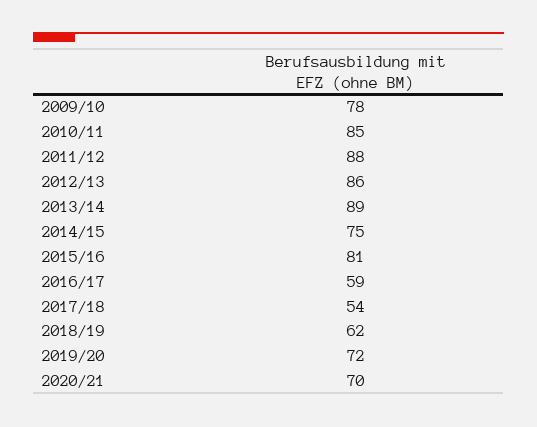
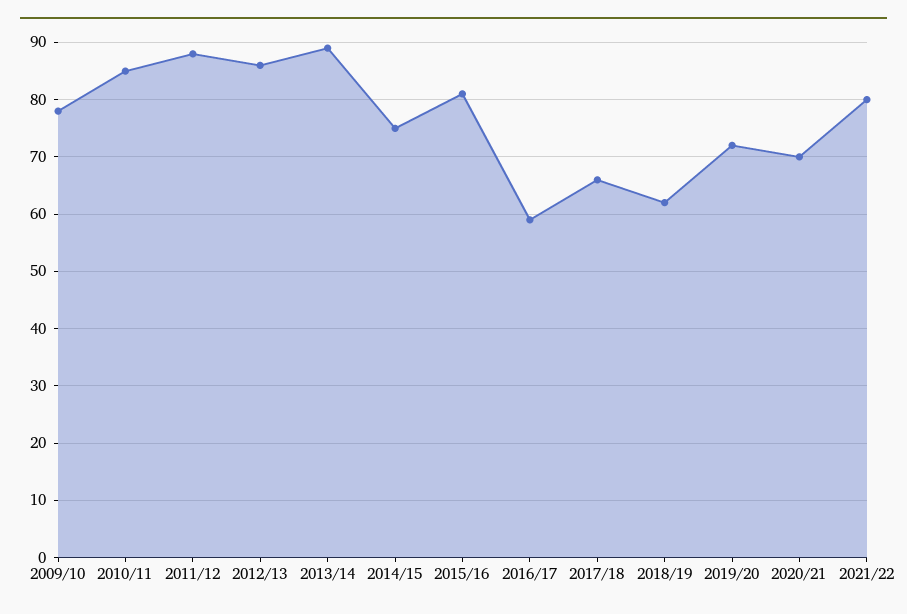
2017/18: 54 -> 65
2021/22: none -> 80

